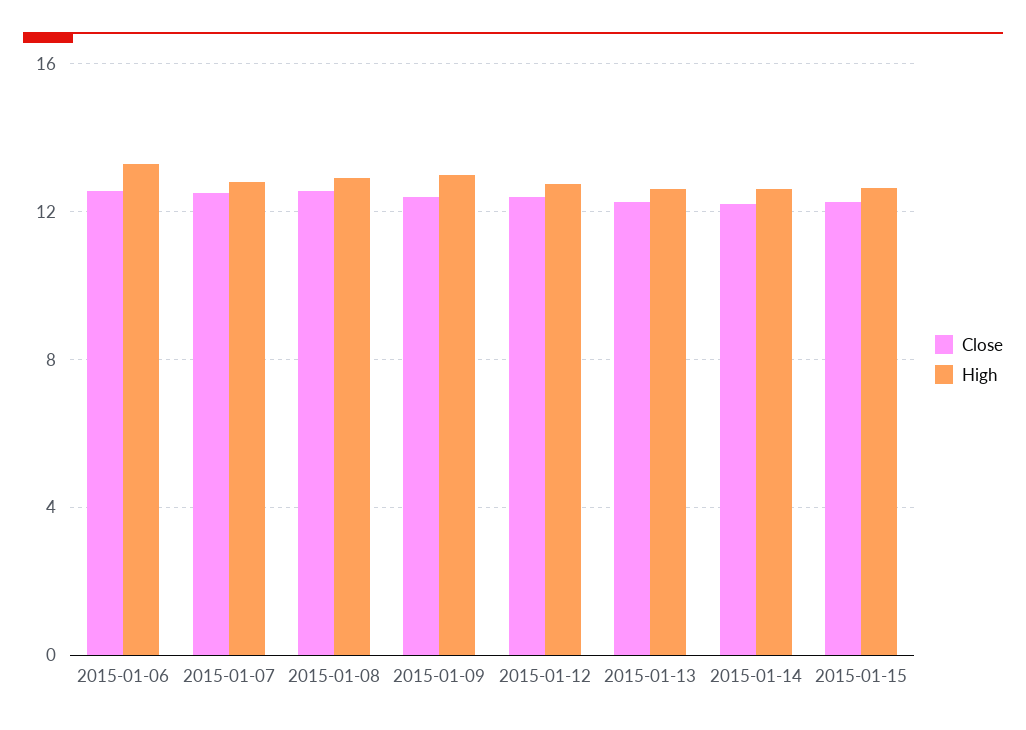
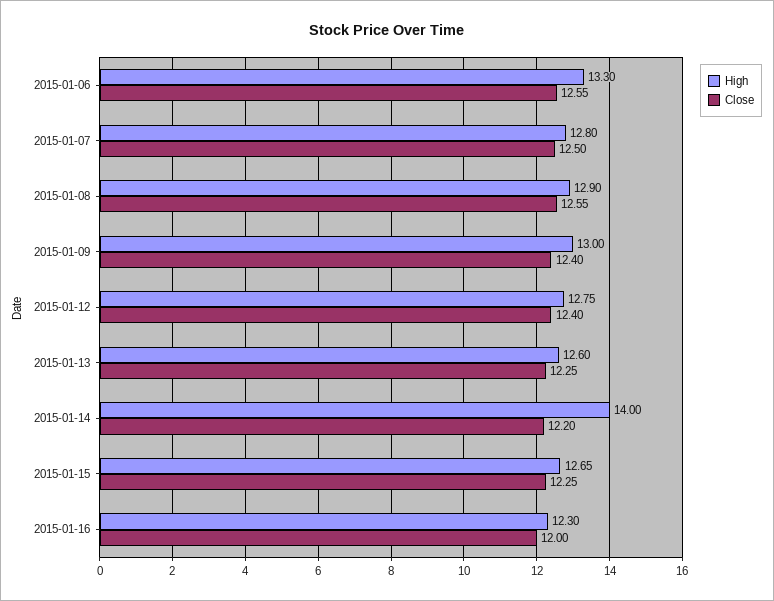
High, 2015-01-14: 12.5 -> 14
High, 2015-01-16: none -> 12.3
Close, 2015-01-16: none -> 12

